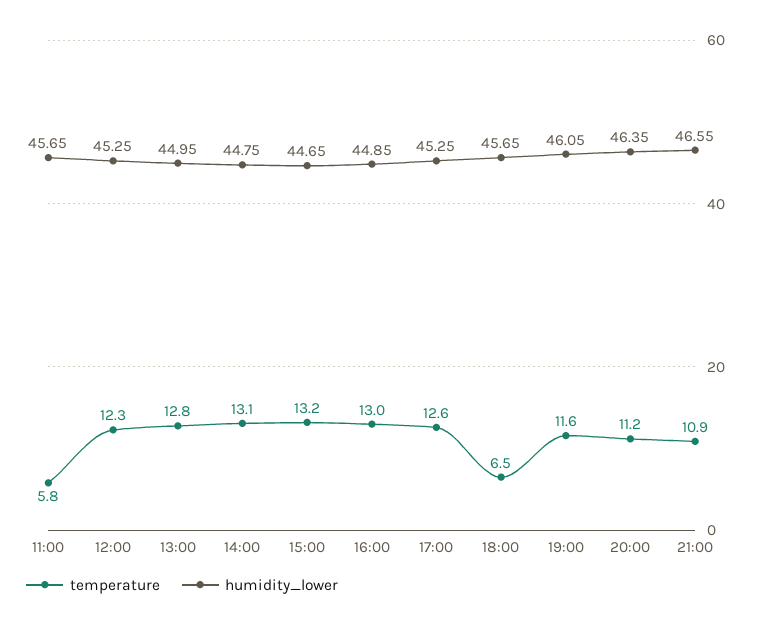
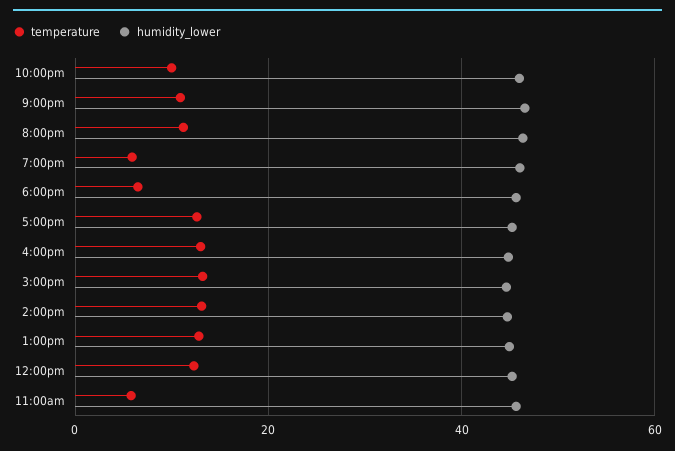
temperature, 19:00: 11.6 -> 6
temperature, 10:00pm: none -> 10
humidity_lower, 10:00pm: none -> 46

